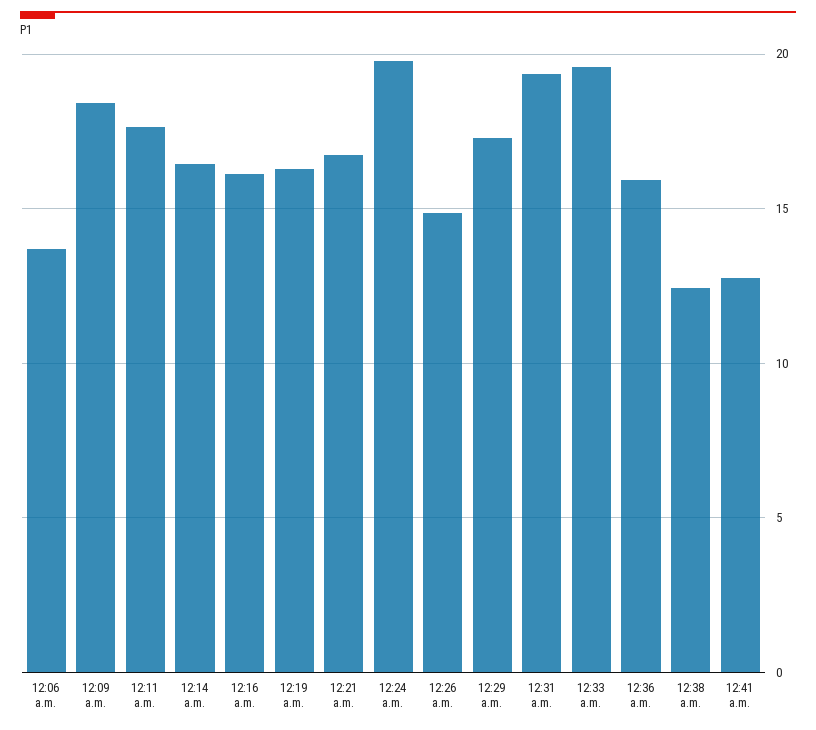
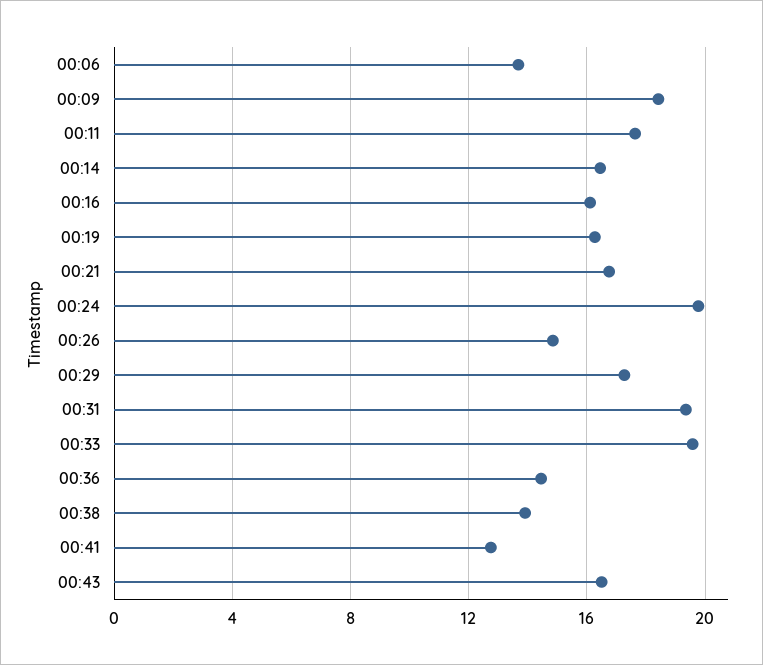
12:36 a.m.: 16 -> 14.5
12:38 a.m.: 12.5 -> 14
00:43: none -> 16.5

